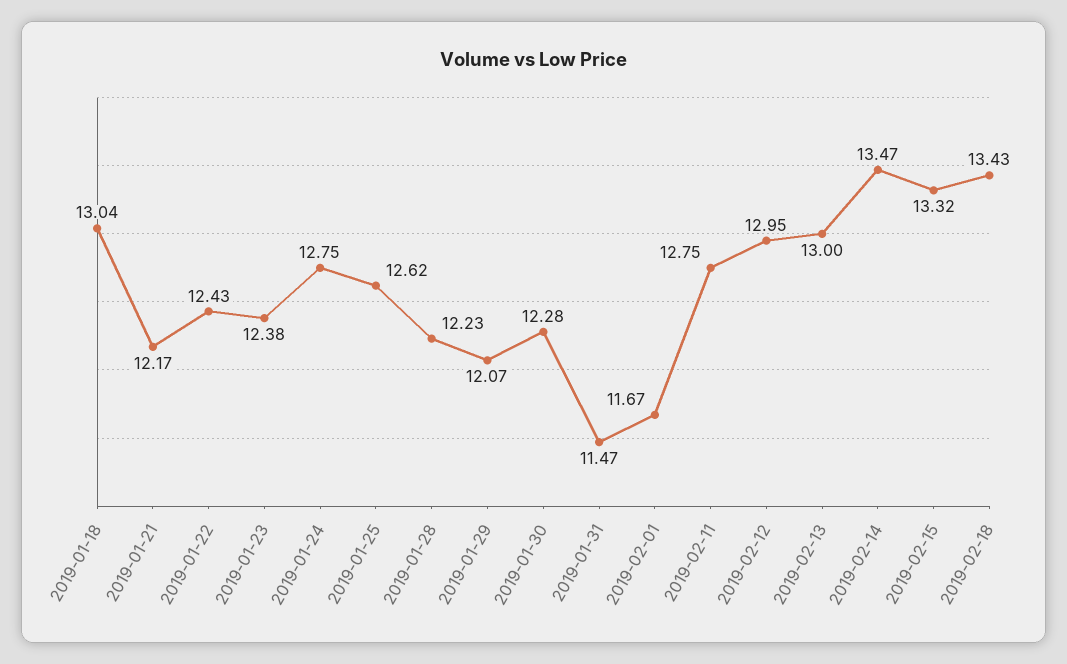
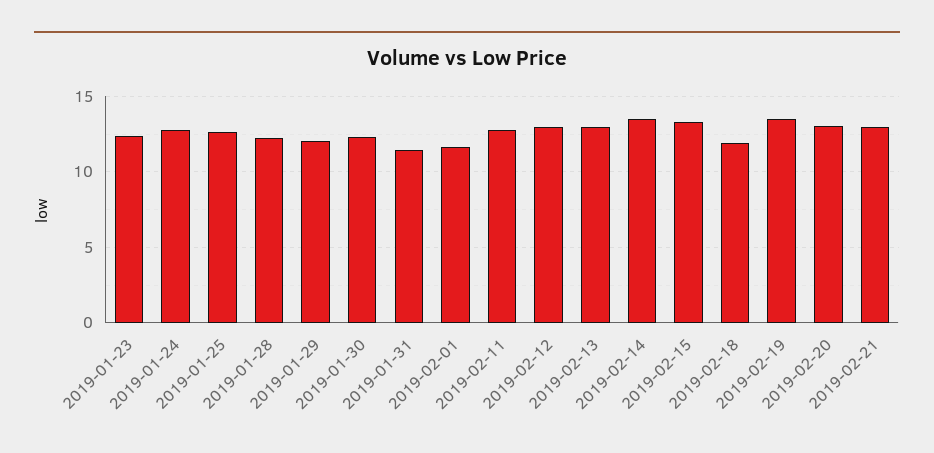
2019-01-18: 13.04 -> none
2019-01-21: 12.17 -> none
2019-01-22: 12.43 -> none
2019-02-18: 13.43 -> 12
2019-02-19: none -> 13.5
2019-02-20: none -> 13
2019-02-21: none -> 13

